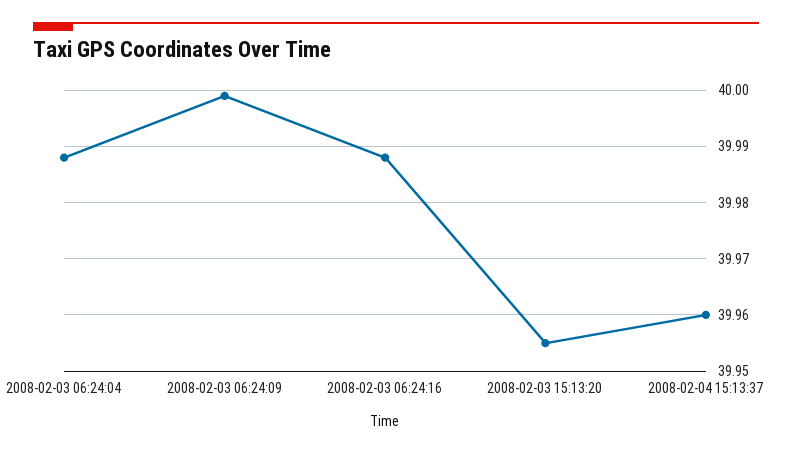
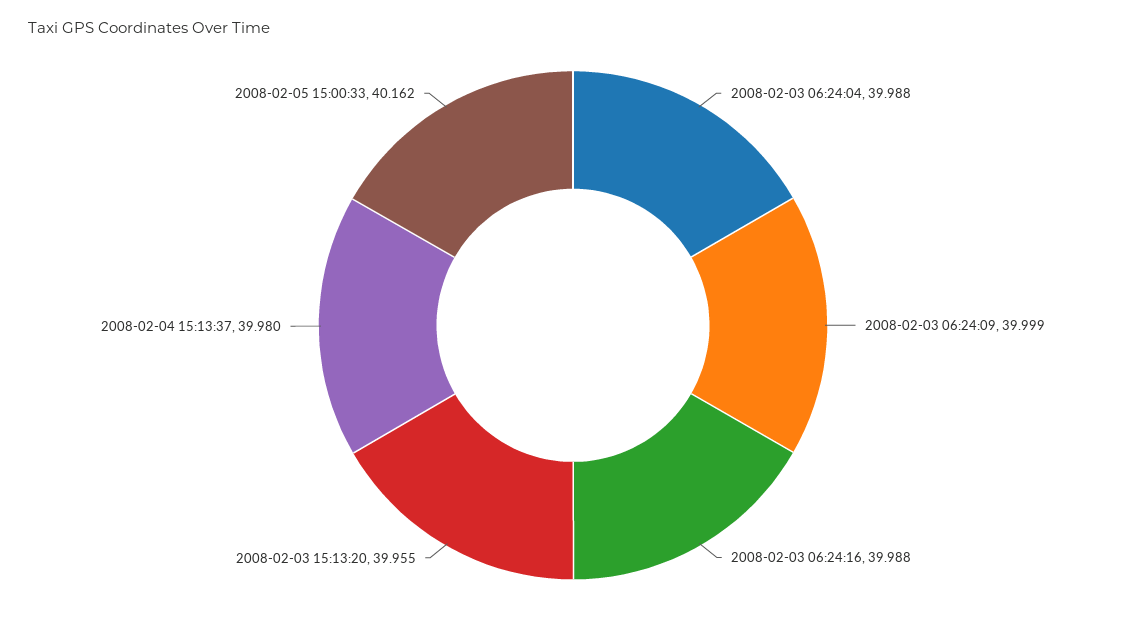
2008-02-04 15:13:37: 39.96 -> 39.98
2008-02-05 15:00:33: none -> 40.162

